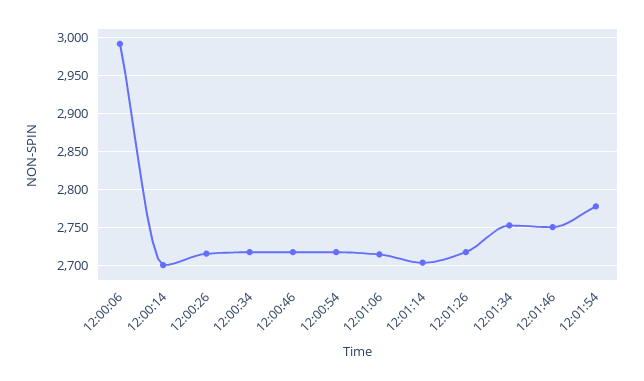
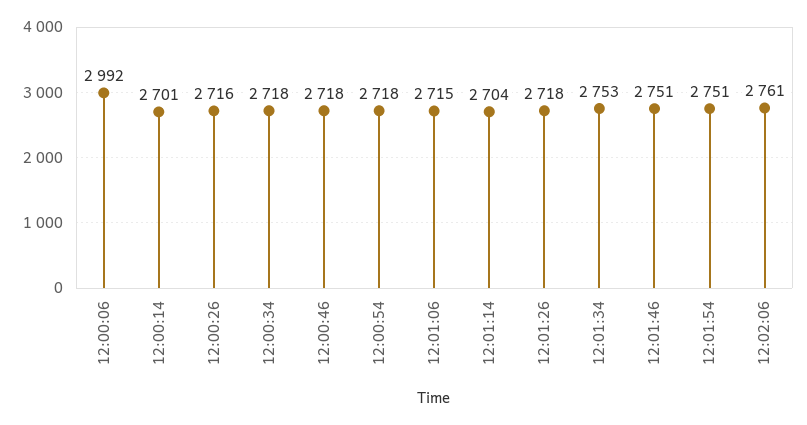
12:01:54: 2780 -> 2751
12:02:06: none -> 2761

